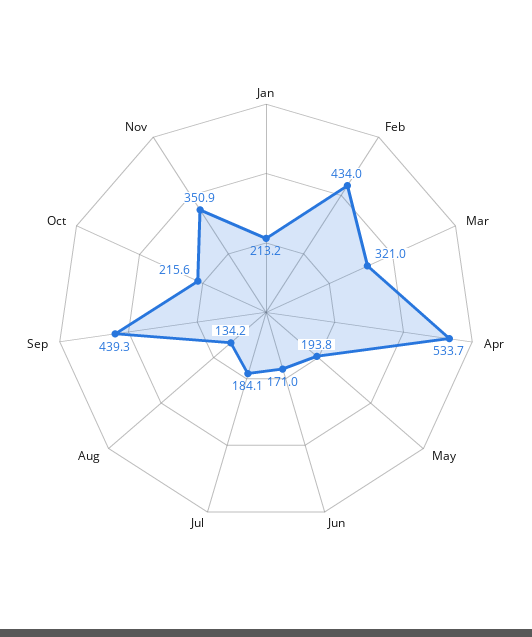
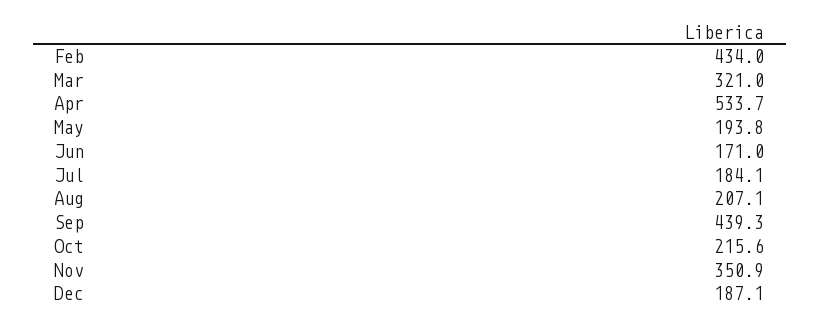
Jan: 213.2 -> none
Aug: 134.2 -> 207.1
Dec: none -> 187.1

